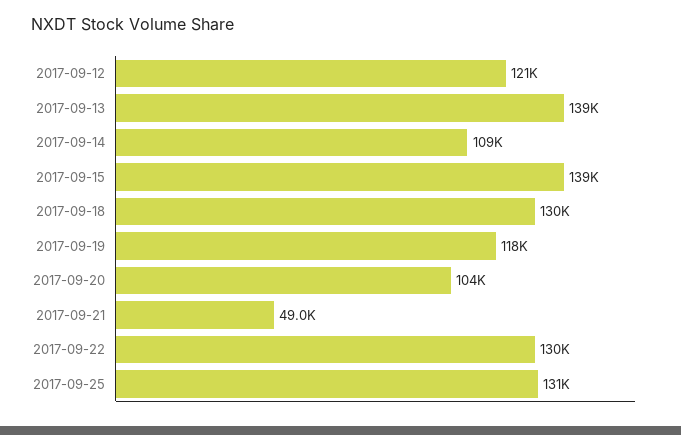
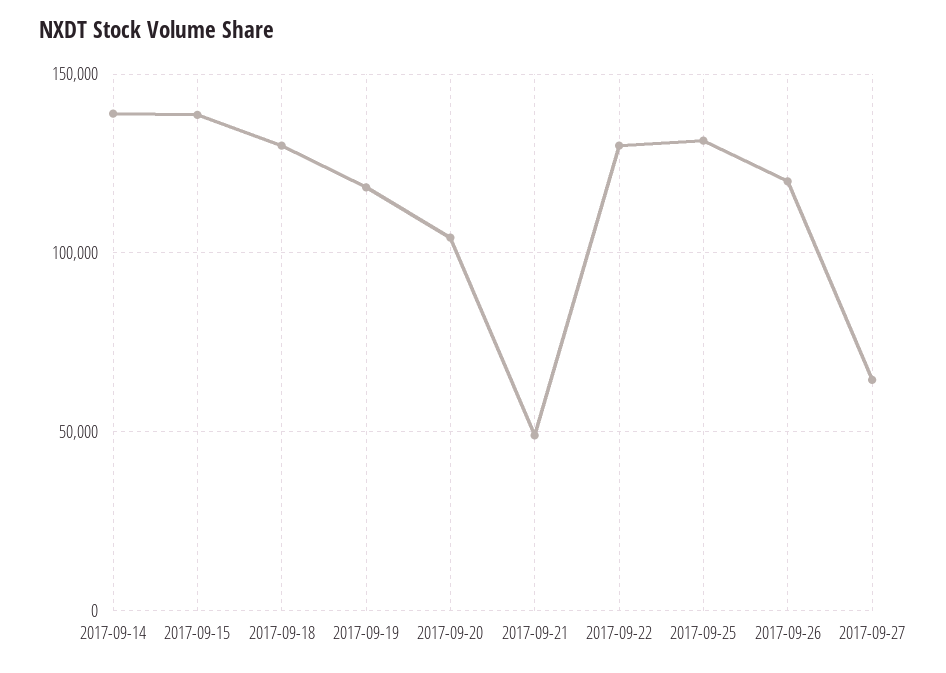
2017-09-12: 121000 -> none
2017-09-13: 139000 -> none
2017-09-14: 109000 -> 140000
2017-09-26: none -> 120000
2017-09-27: none -> 65000

